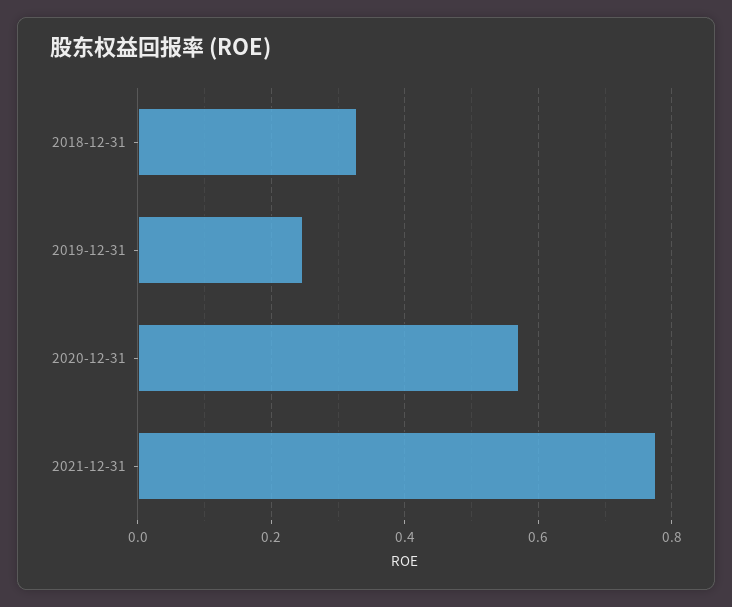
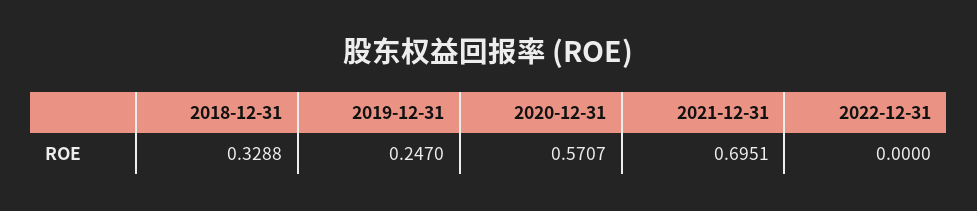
2021-12-31: 0.78 -> 0.6951
2022-12-31: none -> 0

